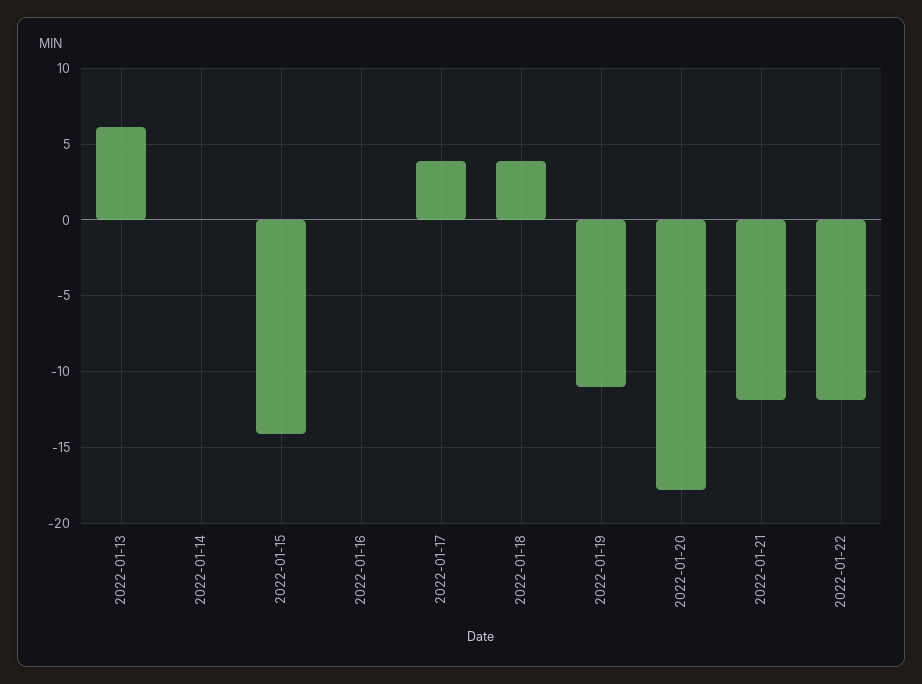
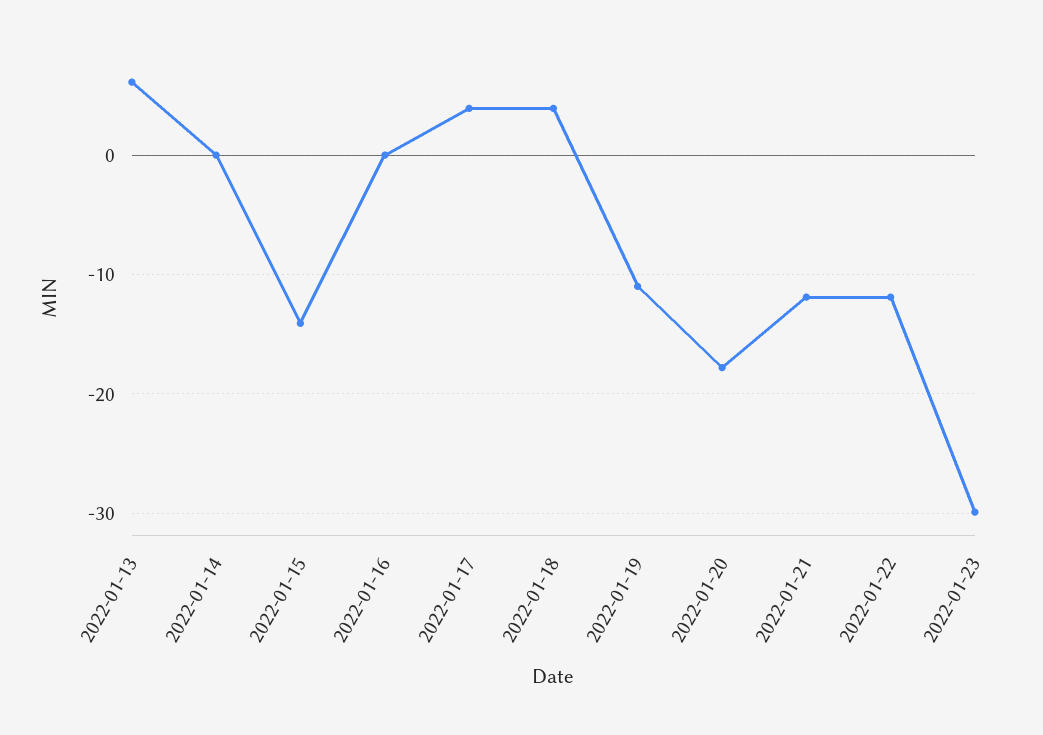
2022-01-23: none -> -30

